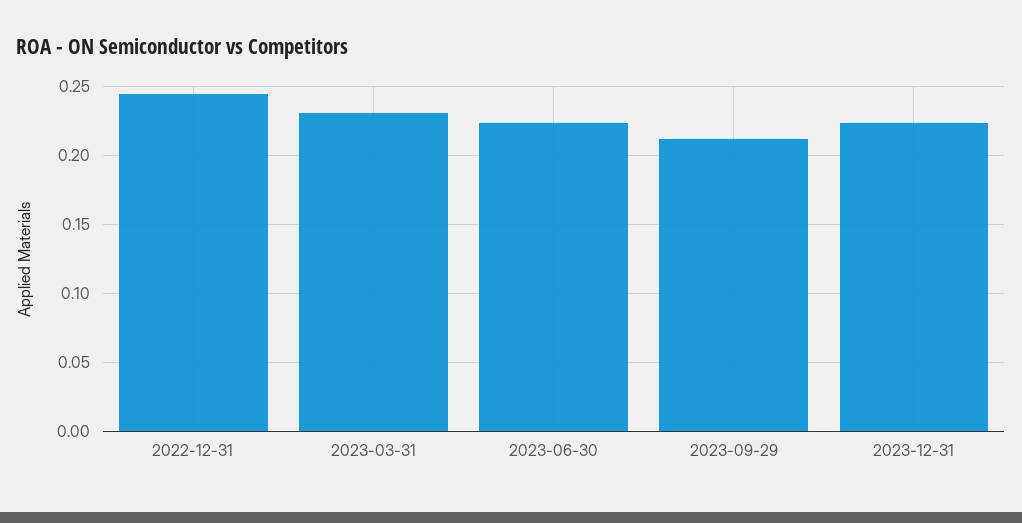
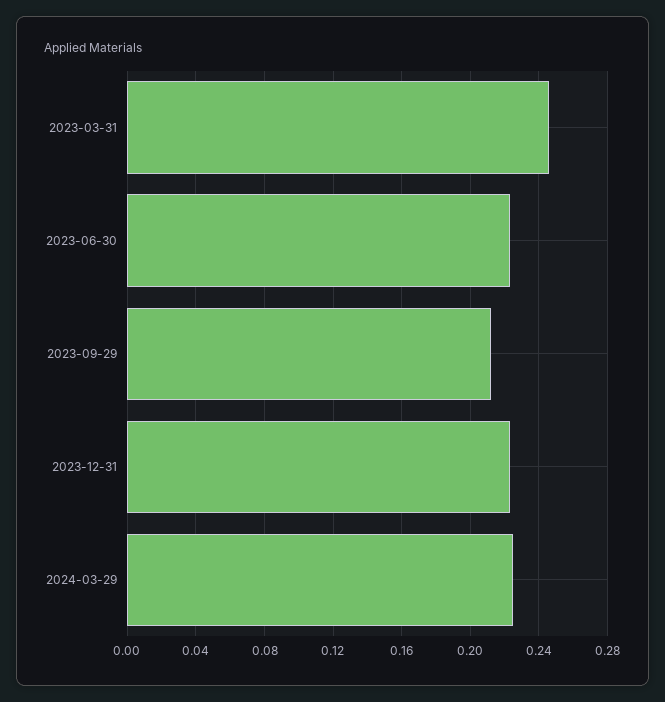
2022-12-31: 0.245 -> none
2023-03-31: 0.23 -> 0.245
2024-03-29: none -> 0.225

